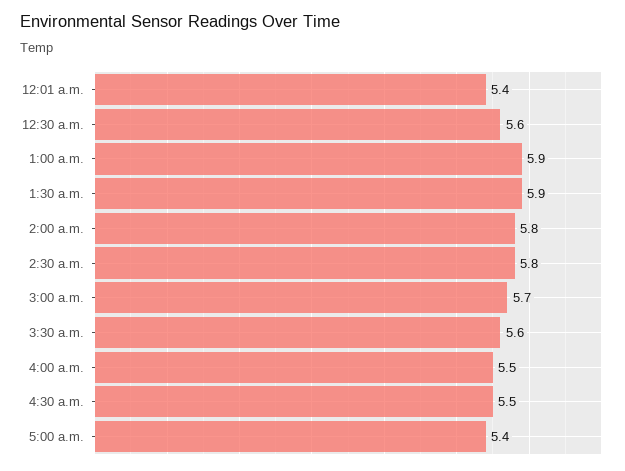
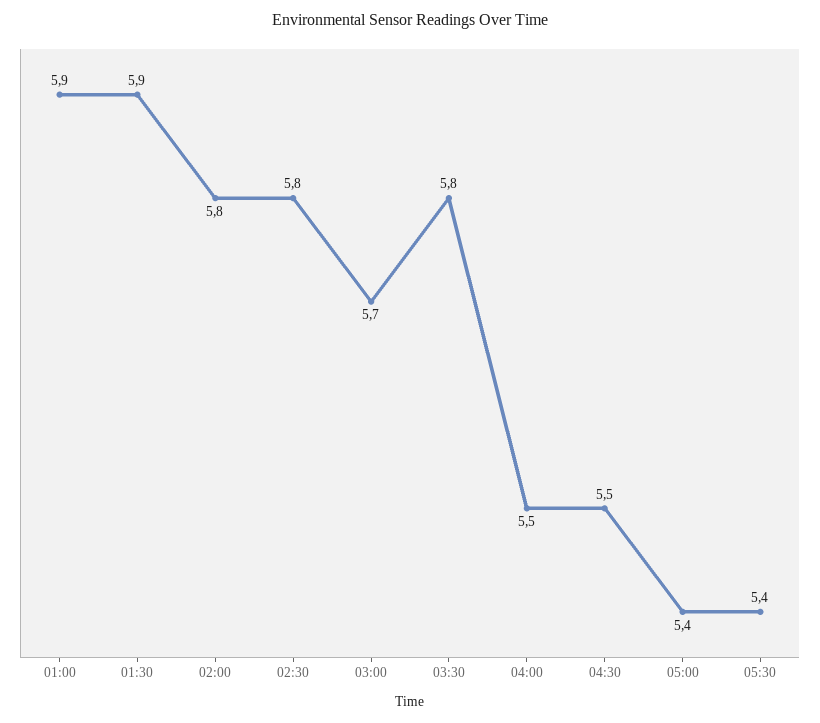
12:01 a.m.: 5.4 -> none
12:30 a.m.: 5.6 -> none
3:30 a.m.: 5.6 -> 5.8
05:30: none -> 5.4

